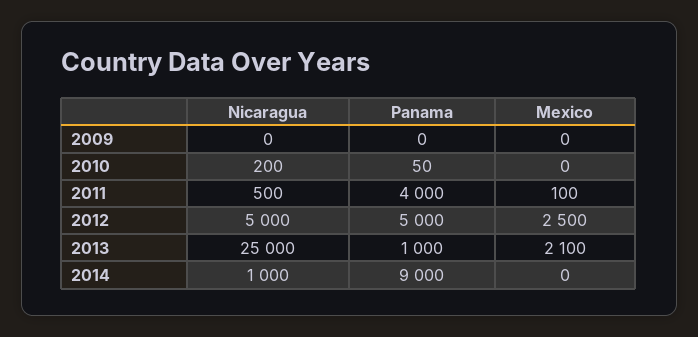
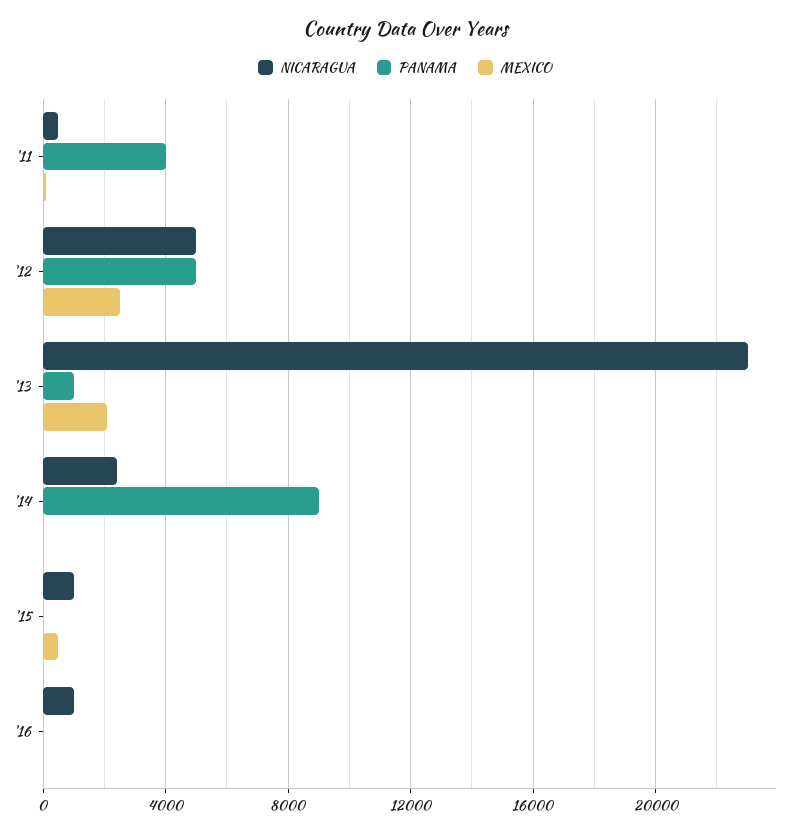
Nicaragua, 2009: 0 -> none
Panama, 2009: 0 -> none
Mexico, 2009: 0 -> none
Nicaragua, 2010: 200 -> none
Panama, 2010: 50 -> none
Mexico, 2010: 0 -> none
Nicaragua, 2013: 25000 -> 23000
Nicaragua, 2014: 1000 -> 2500
Nicaragua, '15: none -> 1000
Panama, '15: none -> 0
Mexico, '15: none -> 500
Nicaragua, '16: none -> 1000
Panama, '16: none -> 0
Mexico, '16: none -> 0

